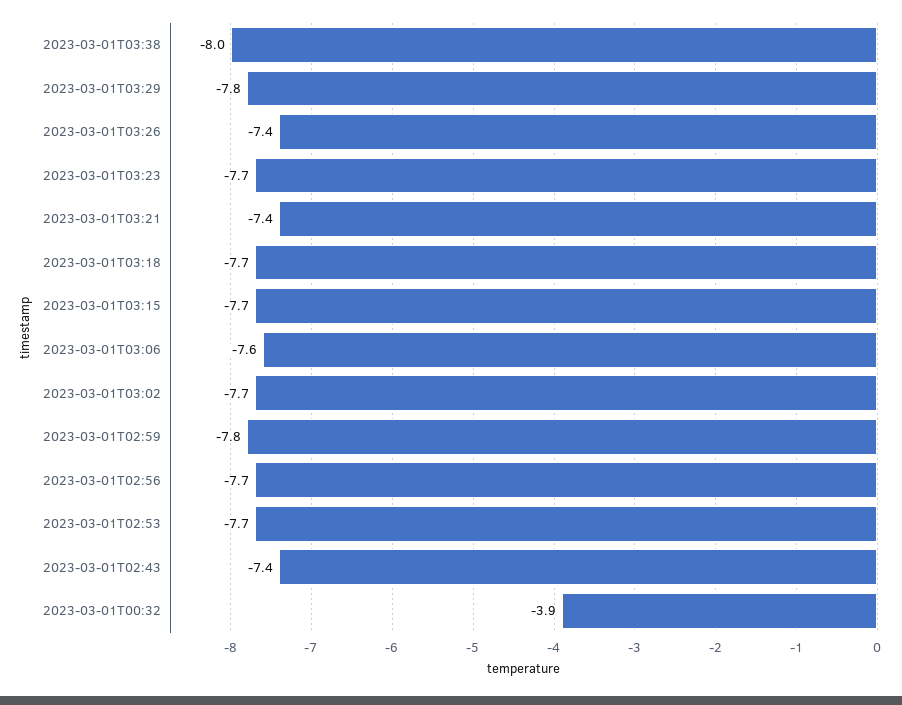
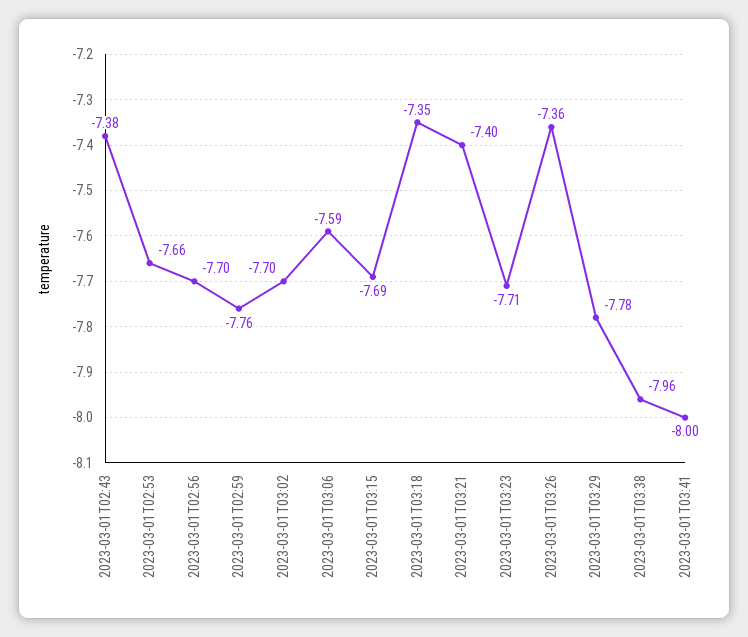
2023-03-01T03:18: -7.7 -> -7.35
2023-03-01T00:32: -3.9 -> none
2023-03-01T03:41: none -> -8

